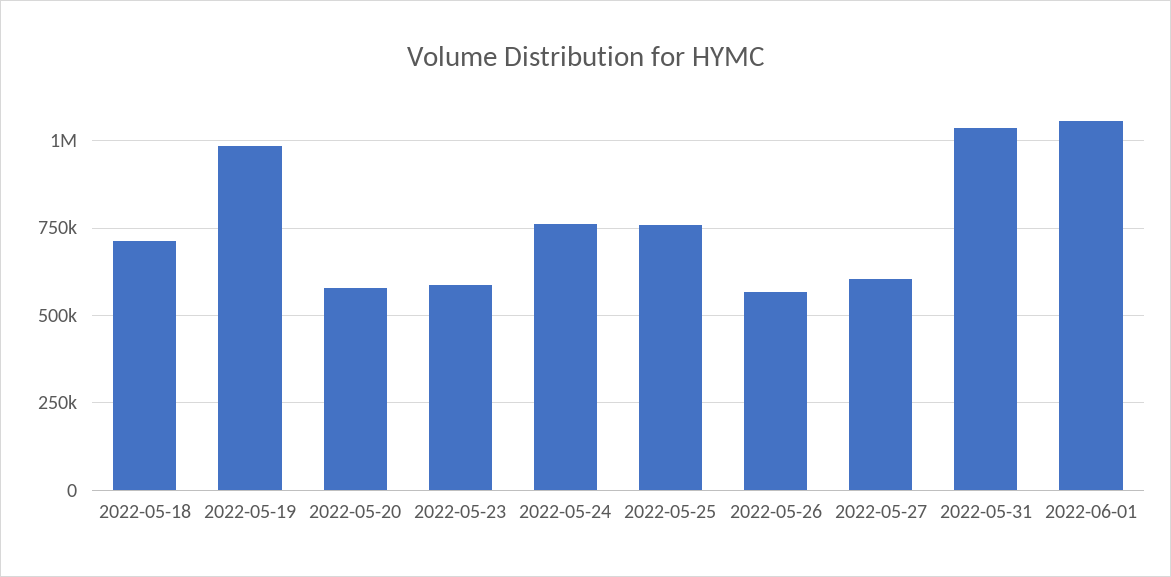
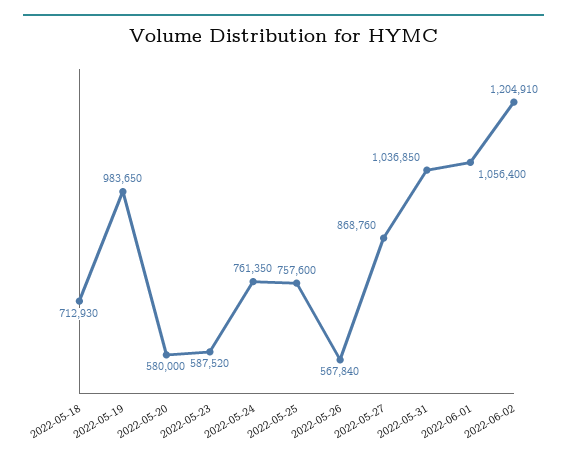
2022-05-27: 600000 -> 868760
2022-06-02: none -> 1204910

